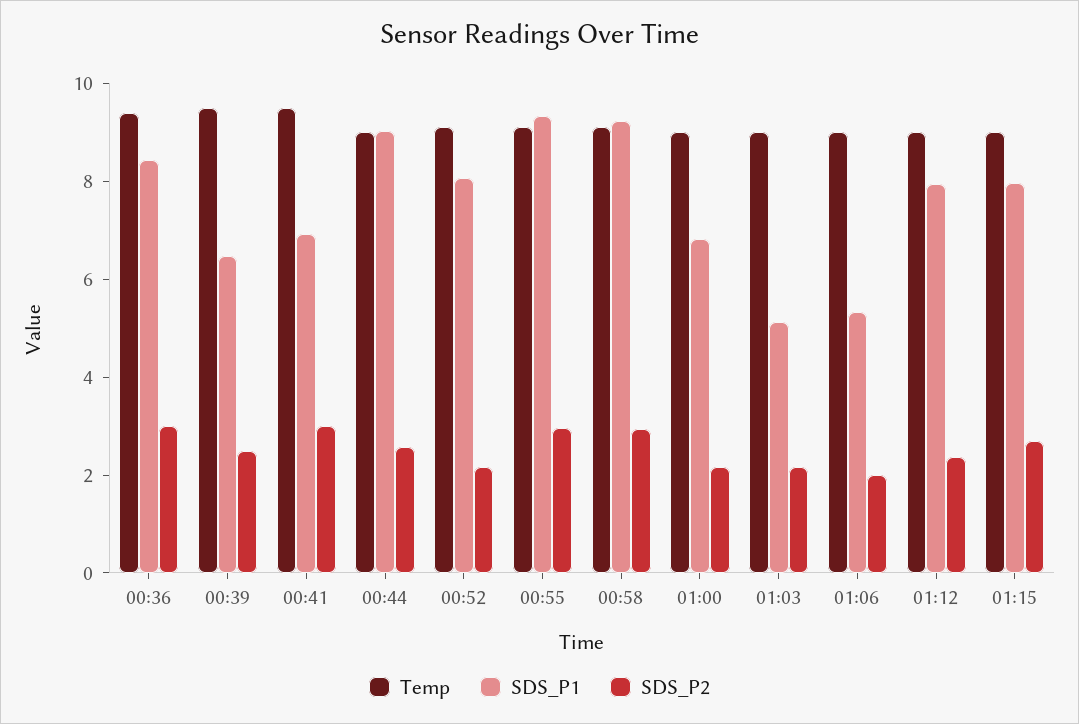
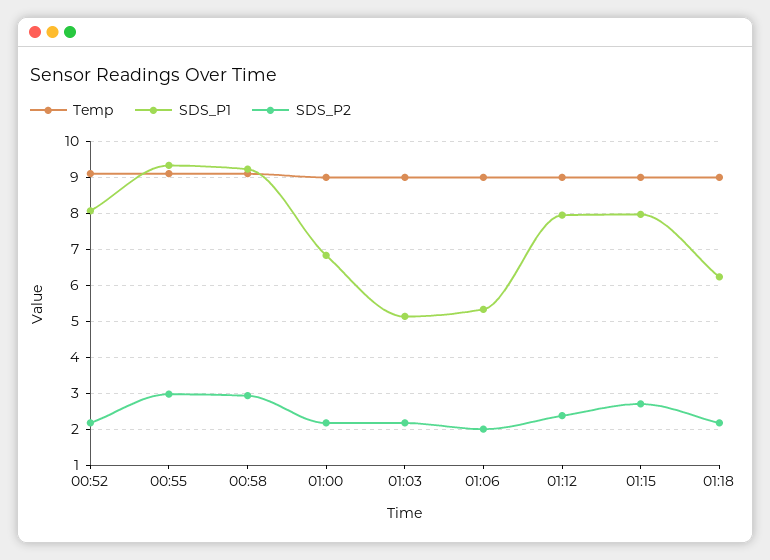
Temp, 00:36: 9.5 -> none
SDS_P1, 00:36: 8.5 -> none
SDS_P2, 00:36: 3 -> none
Temp, 00:39: 9.5 -> none
SDS_P1, 00:39: 6.5 -> none
SDS_P2, 00:39: 2.5 -> none
Temp, 00:41: 9.5 -> none
SDS_P1, 00:41: 7 -> none
SDS_P2, 00:41: 3 -> none
Temp, 00:44: 9 -> none
SDS_P1, 00:44: 9 -> none
SDS_P2, 00:44: 2.5 -> none
Temp, 01:18: none -> 9
SDS_P1, 01:18: none -> 6.2
SDS_P2, 01:18: none -> 2.2

